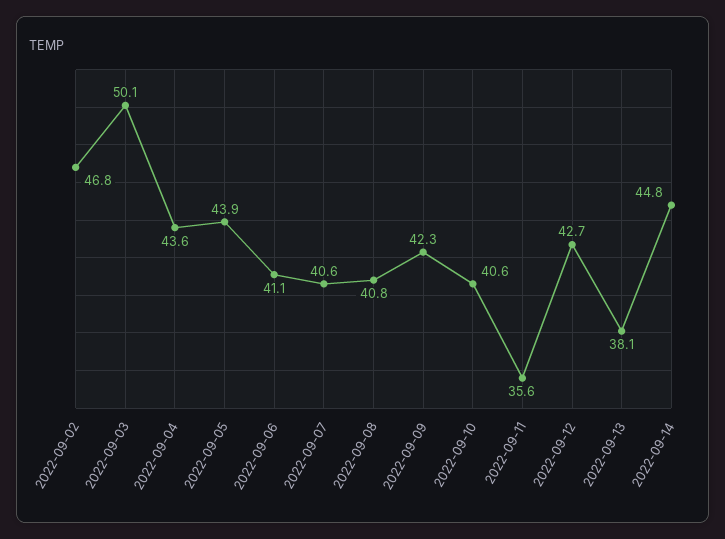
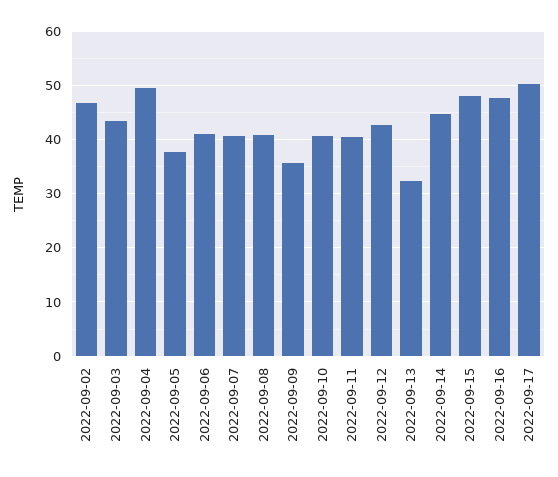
2022-09-03: 50.1 -> 44
2022-09-04: 43.6 -> 50
2022-09-05: 43.9 -> 38
2022-09-09: 42.3 -> 36
2022-09-11: 35.6 -> 40
2022-09-13: 38.1 -> 32
2022-09-15: none -> 48
2022-09-16: none -> 48
2022-09-17: none -> 50

